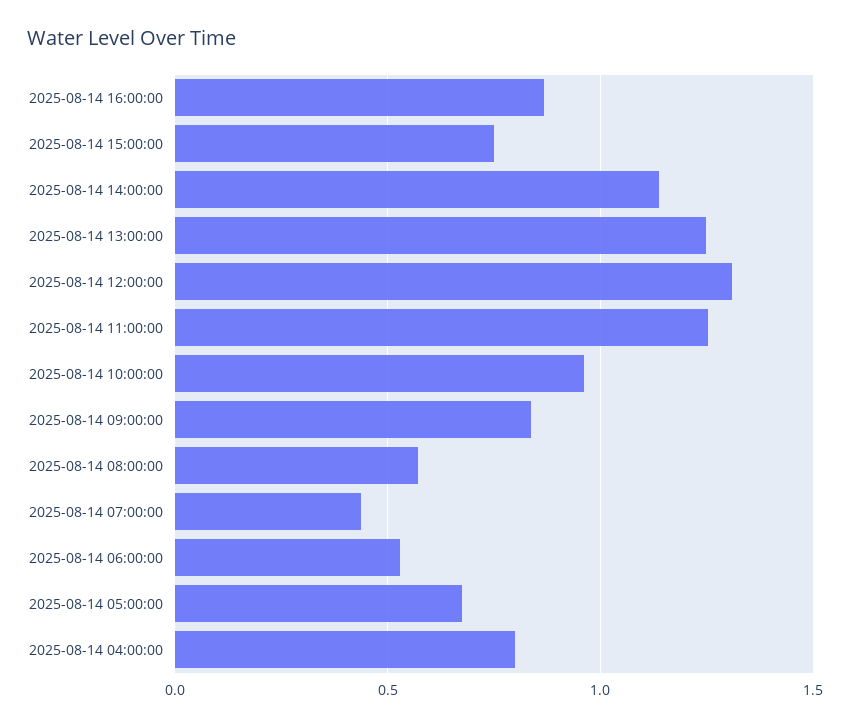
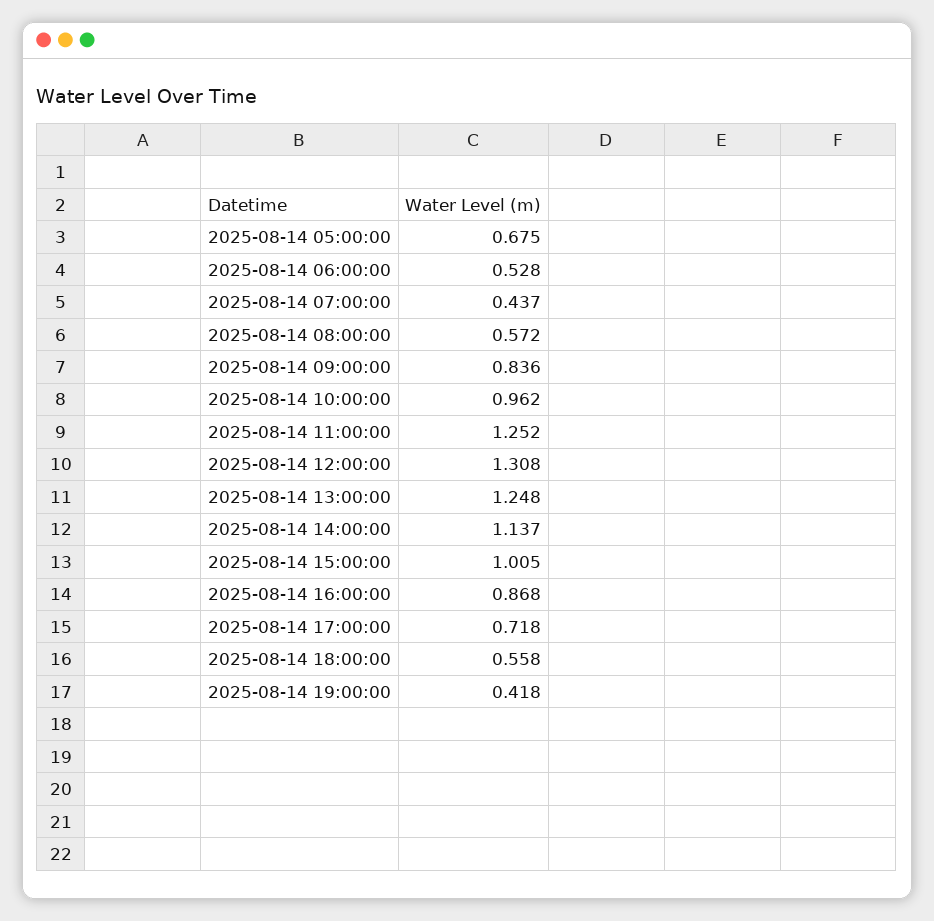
2025-08-14 15:00:00: 0.75 -> 1.005
2025-08-14 04:00:00: 0.8 -> none
2025-08-14 17:00:00: none -> 0.718
2025-08-14 18:00:00: none -> 0.558
2025-08-14 19:00:00: none -> 0.418

